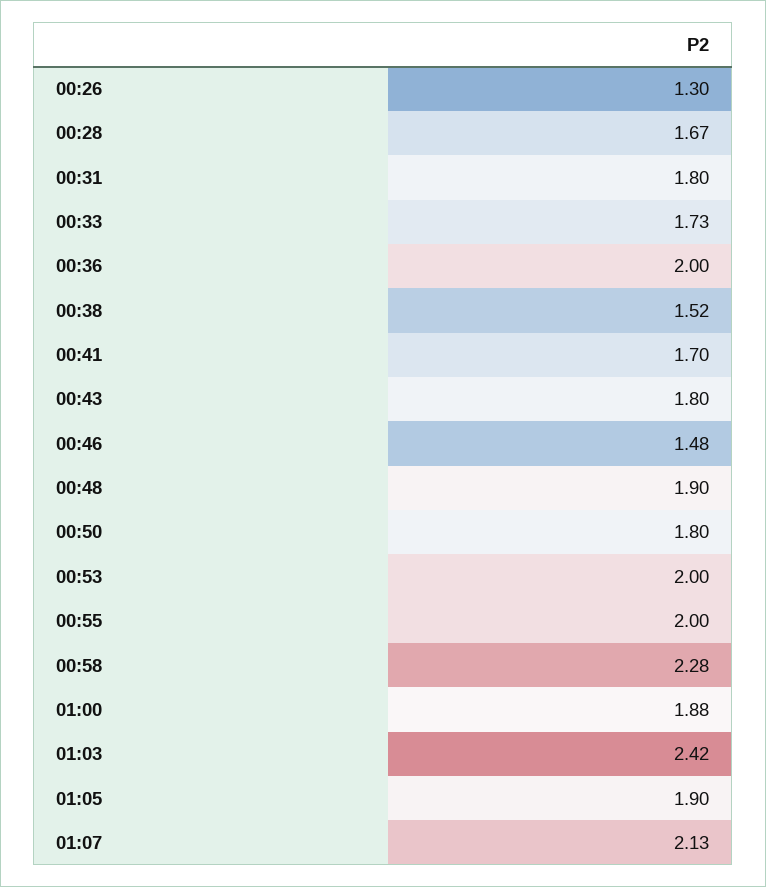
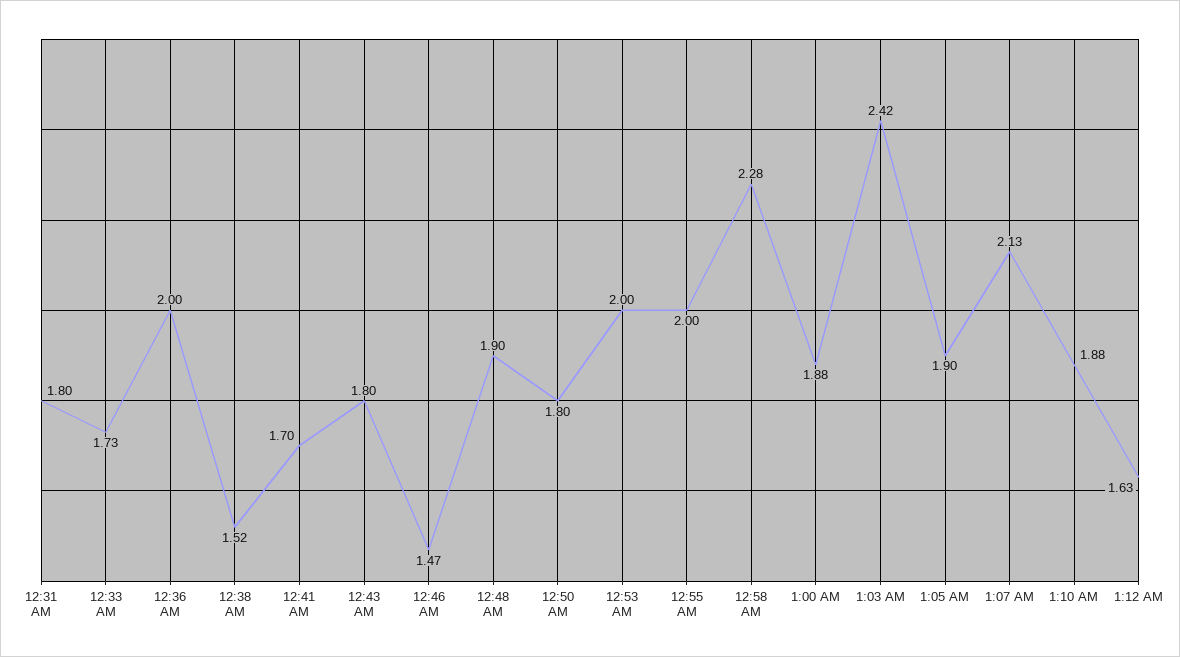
00:26: 1.3 -> none
00:28: 1.67 -> none
00:46: 1.48 -> 1.47
1:10 AM: none -> 1.88
1:12 AM: none -> 1.63

